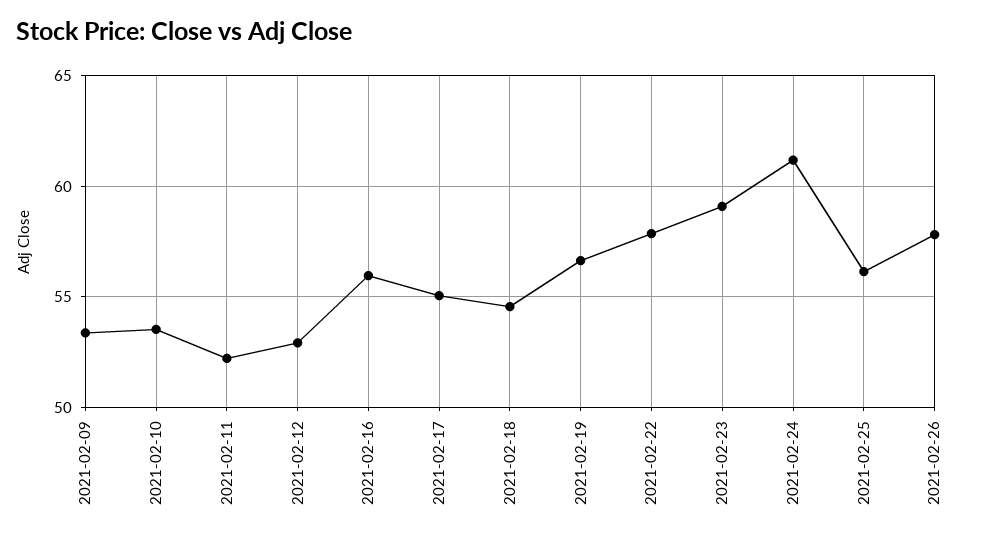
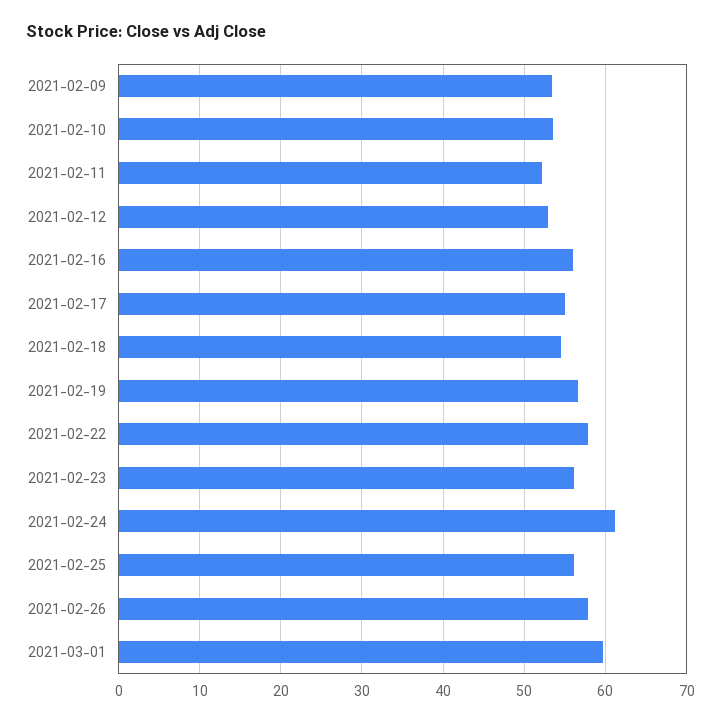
2021-02-23: 59 -> 56
2021-03-01: none -> 60

